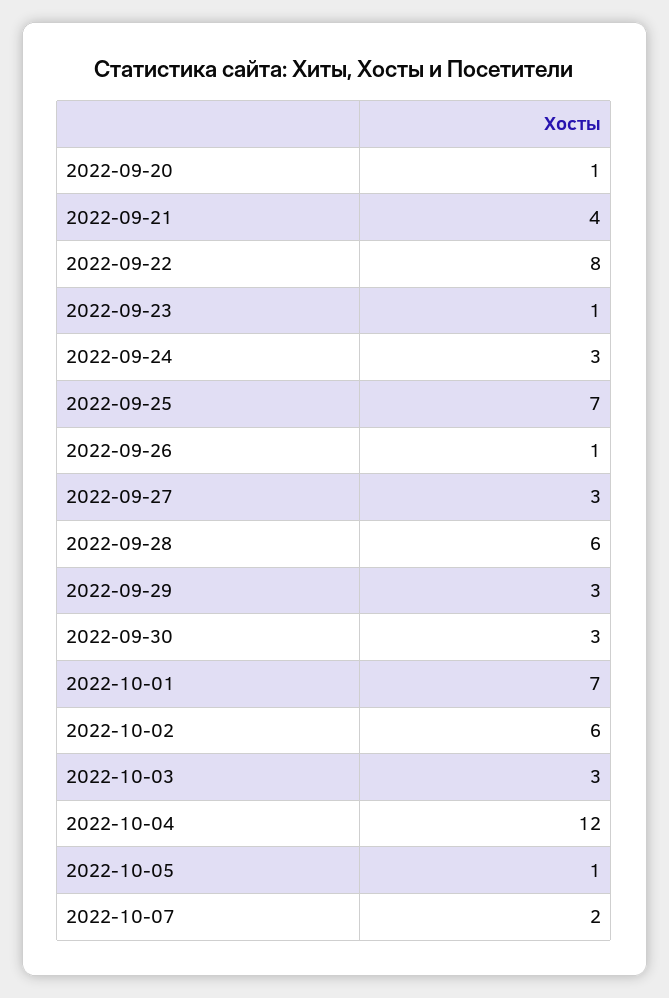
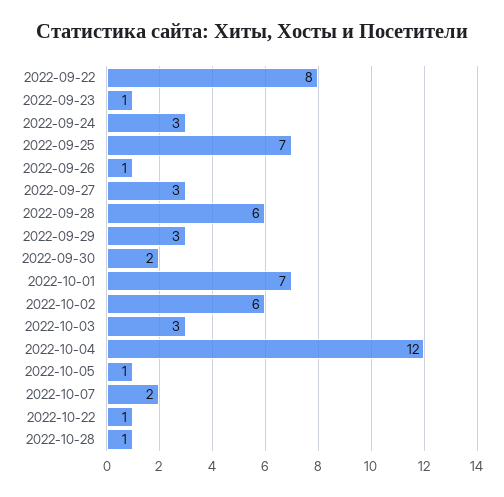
2022-09-20: 1 -> none
2022-09-21: 4 -> none
2022-09-30: 3 -> 2
2022-10-22: none -> 1
2022-10-28: none -> 1

